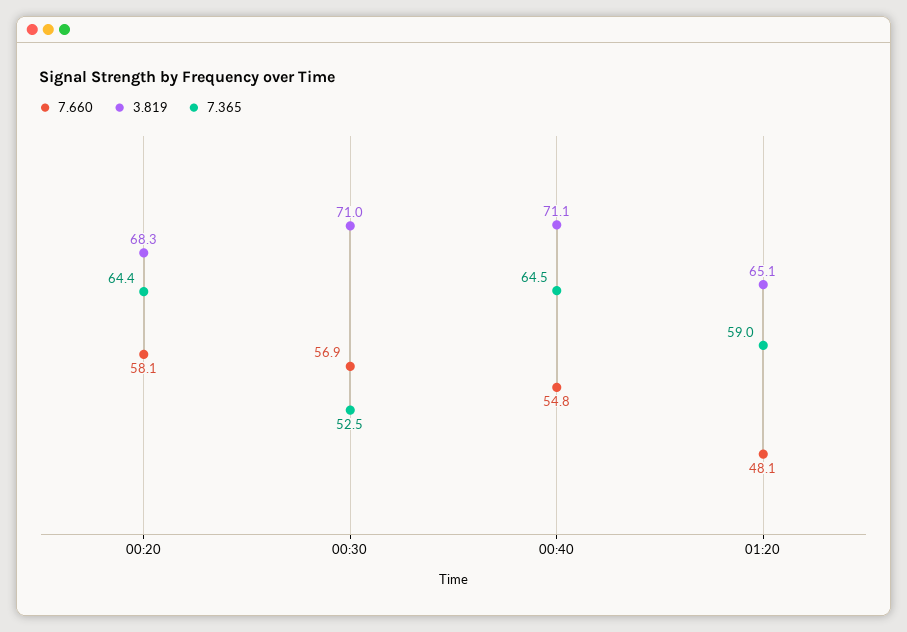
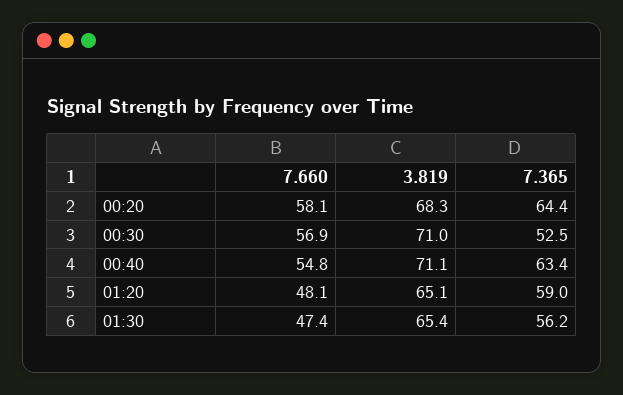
7.365, 00:40: 64.5 -> 63.4
7.660, 01:30: none -> 47.4
3.819, 01:30: none -> 65.4
7.365, 01:30: none -> 56.2

